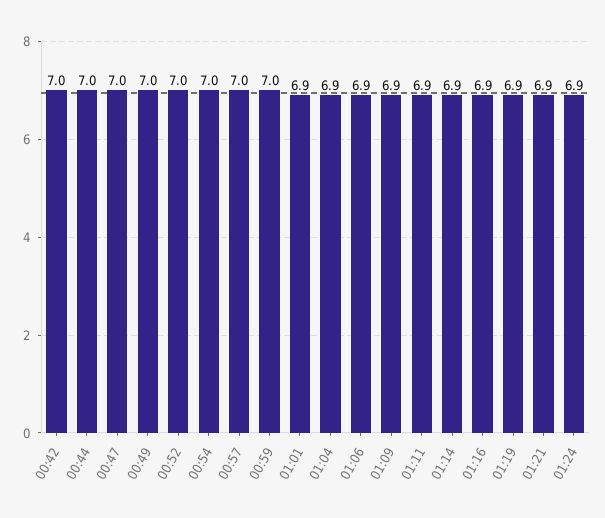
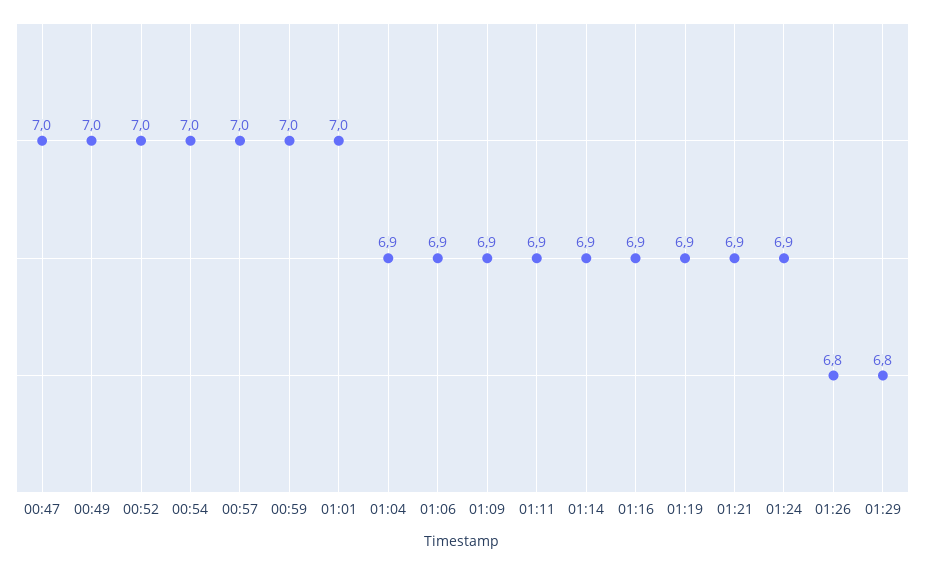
00:42: 7 -> none
00:44: 7 -> none
01:01: 6.9 -> 7
01:26: none -> 6.8
01:29: none -> 6.8

